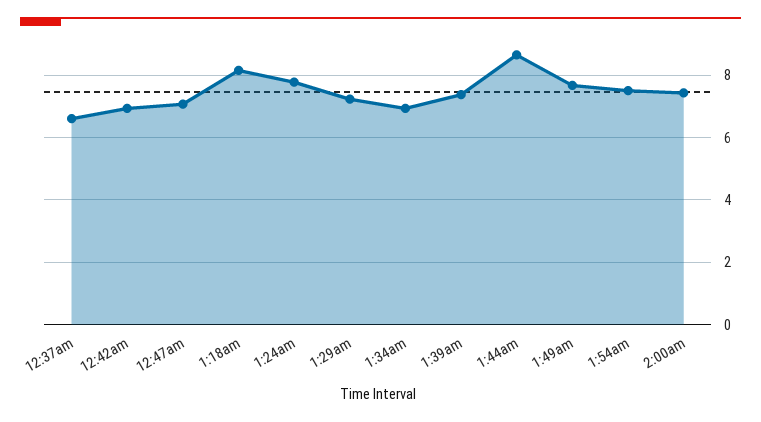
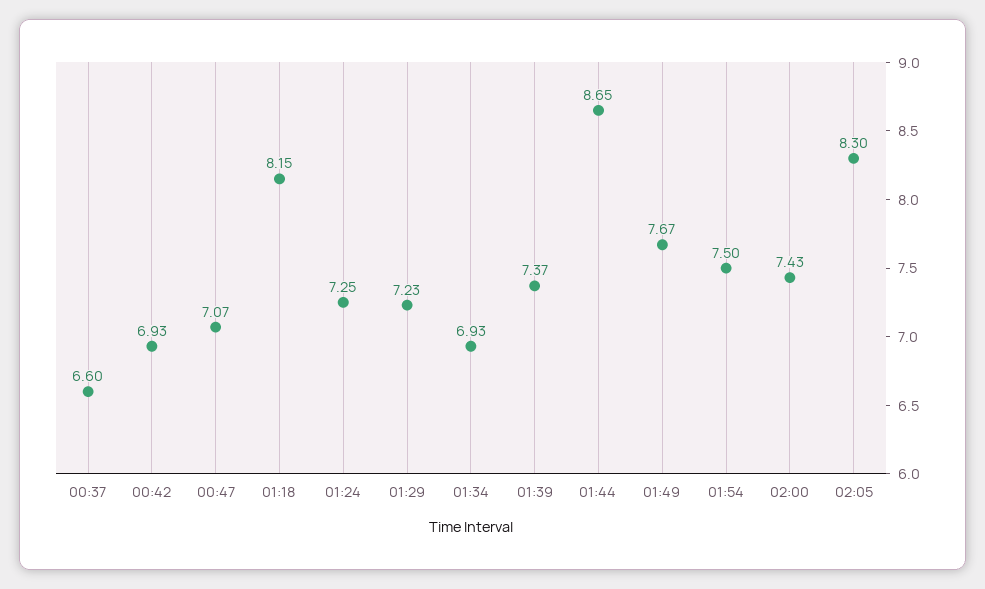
1:24am: 7.8 -> 7.25
02:05: none -> 8.3

